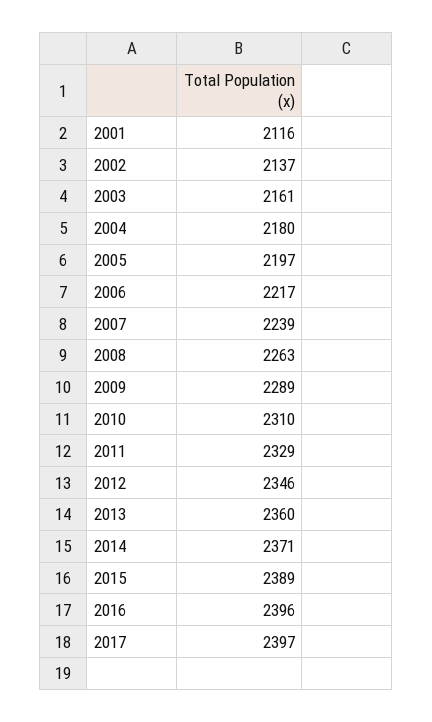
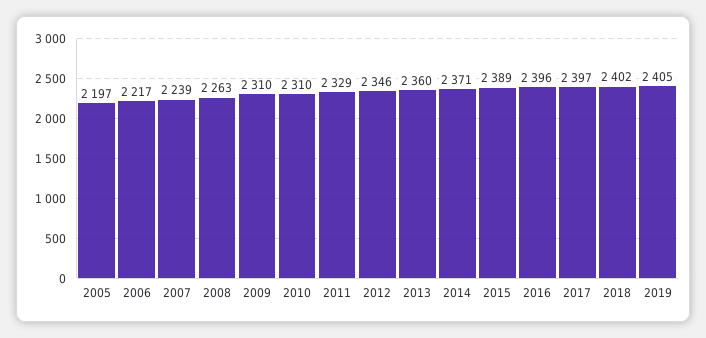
2001: 2116 -> none
2002: 2137 -> none
2003: 2161 -> none
2004: 2180 -> none
2009: 2289 -> 2310
2018: none -> 2402
2019: none -> 2405

